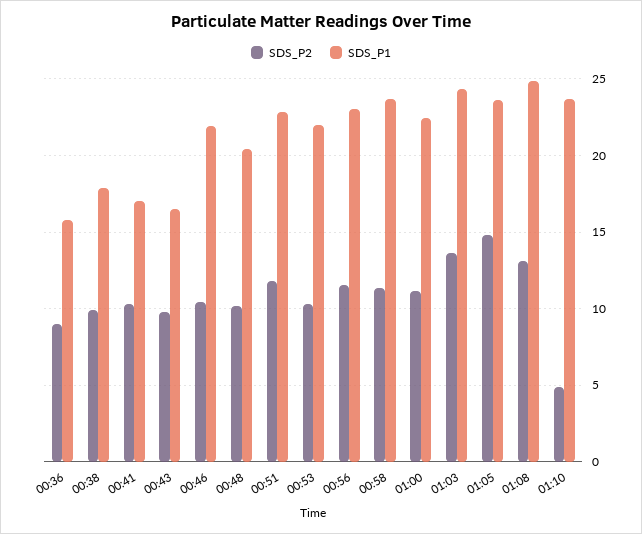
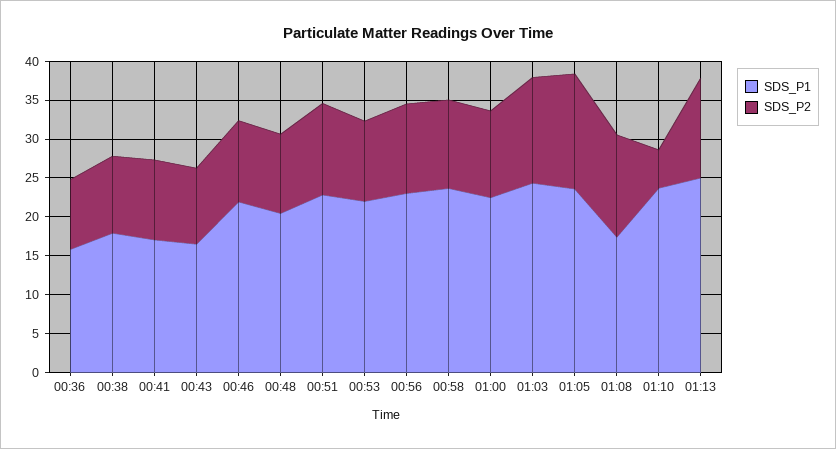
SDS_P1, 01:08: 25 -> 17.5
SDS_P1, 01:13: none -> 25
SDS_P2, 01:13: none -> 12.5

